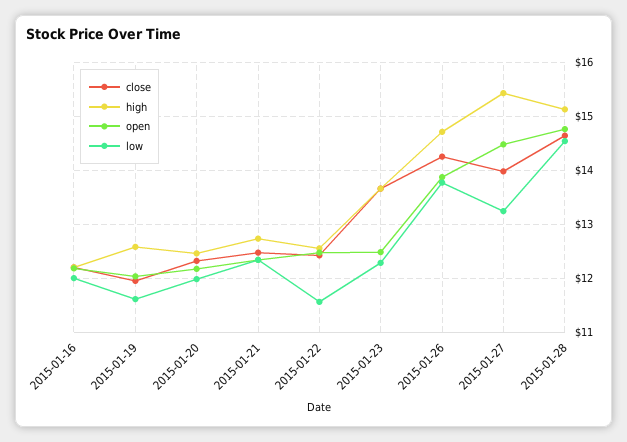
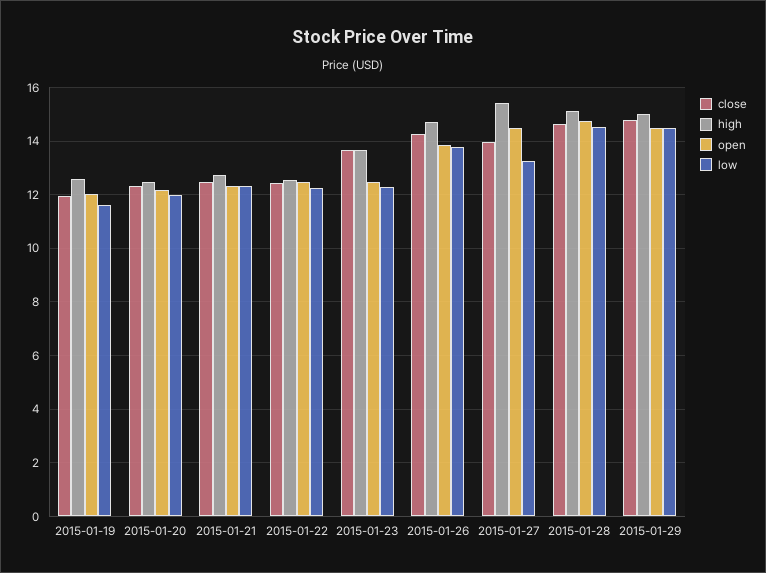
close, 2015-01-16: 12.2 -> none
high, 2015-01-16: 12.2 -> none
open, 2015-01-16: 12.2 -> none
low, 2015-01-16: 12 -> none
low, 2015-01-22: 11.6 -> 12.25
close, 2015-01-29: none -> 14.75
high, 2015-01-29: none -> 15
open, 2015-01-29: none -> 14.5
low, 2015-01-29: none -> 14.5

